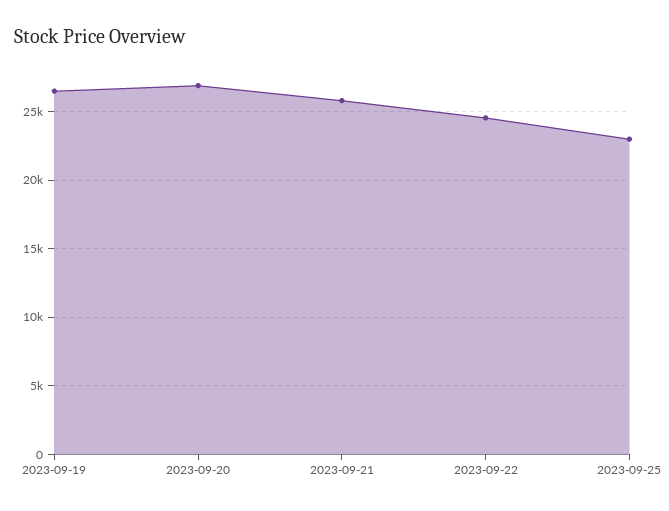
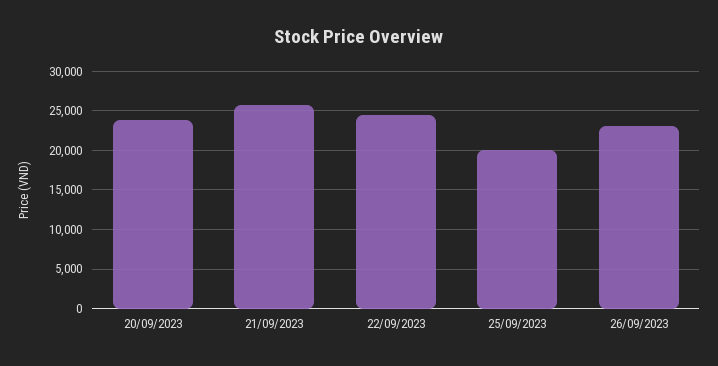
2023-09-19: 26500 -> none
2023-09-20: 27000 -> 24000
2023-09-25: 23000 -> 20000
26/09/2023: none -> 23000

